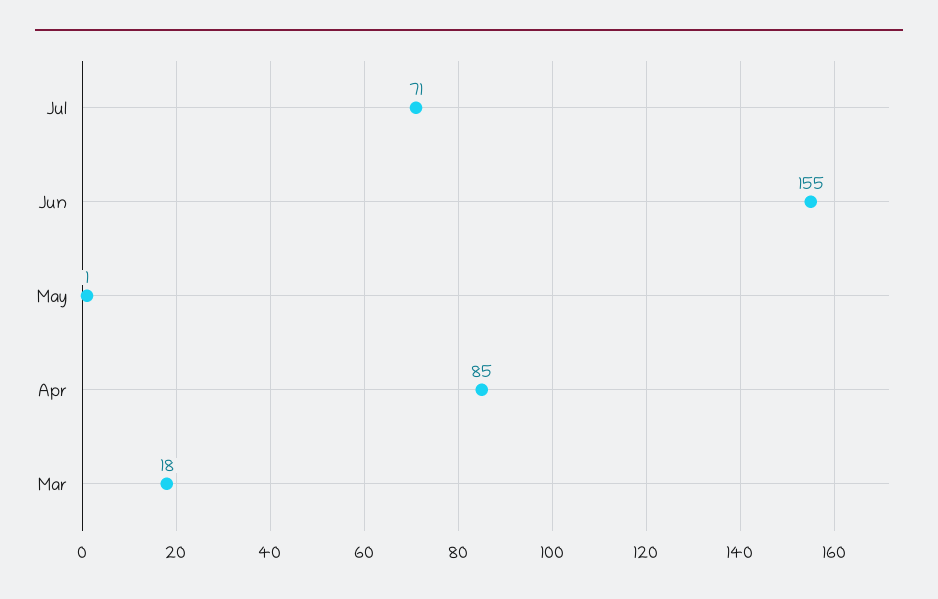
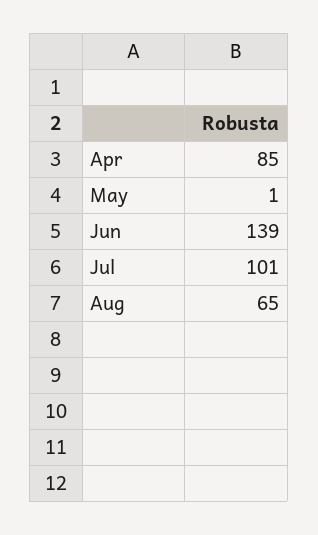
Jul: 71 -> 101
Jun: 155 -> 139
Mar: 18 -> none
Aug: none -> 65

